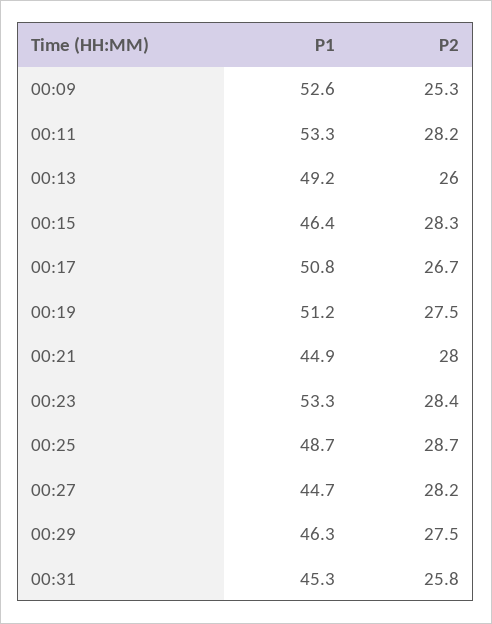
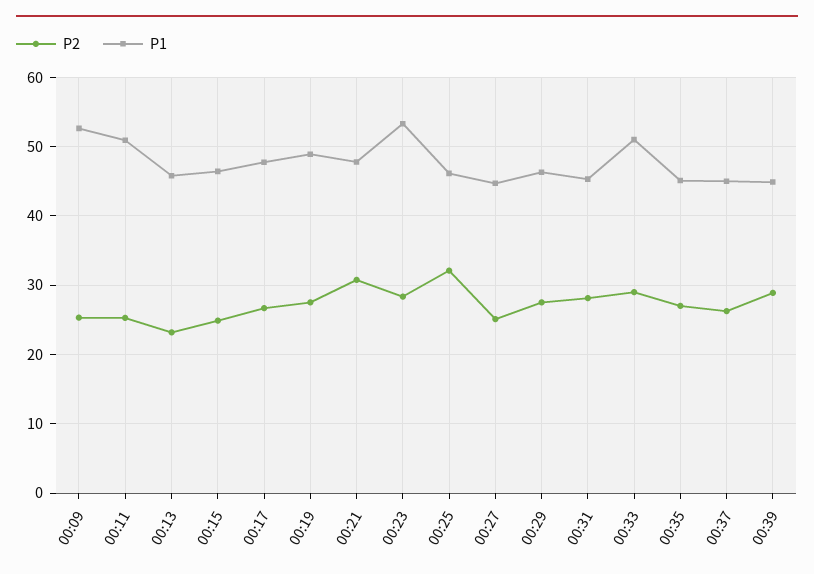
P1, 00:11: 53.3 -> 51
P2, 00:11: 28.2 -> 25
P1, 00:13: 49.2 -> 46
P2, 00:13: 26 -> 23
P2, 00:15: 28.3 -> 25
P1, 00:17: 50.8 -> 48
P1, 00:19: 51.2 -> 49
P1, 00:21: 44.9 -> 48
P2, 00:21: 28 -> 31
P1, 00:25: 48.7 -> 46
P2, 00:25: 28.7 -> 32
P2, 00:27: 28.2 -> 25
P2, 00:31: 25.8 -> 28
P2, 00:33: none -> 29
P1, 00:33: none -> 51
P2, 00:35: none -> 27
P1, 00:35: none -> 45
P2, 00:37: none -> 26
P1, 00:37: none -> 45
P2, 00:39: none -> 29
P1, 00:39: none -> 45

